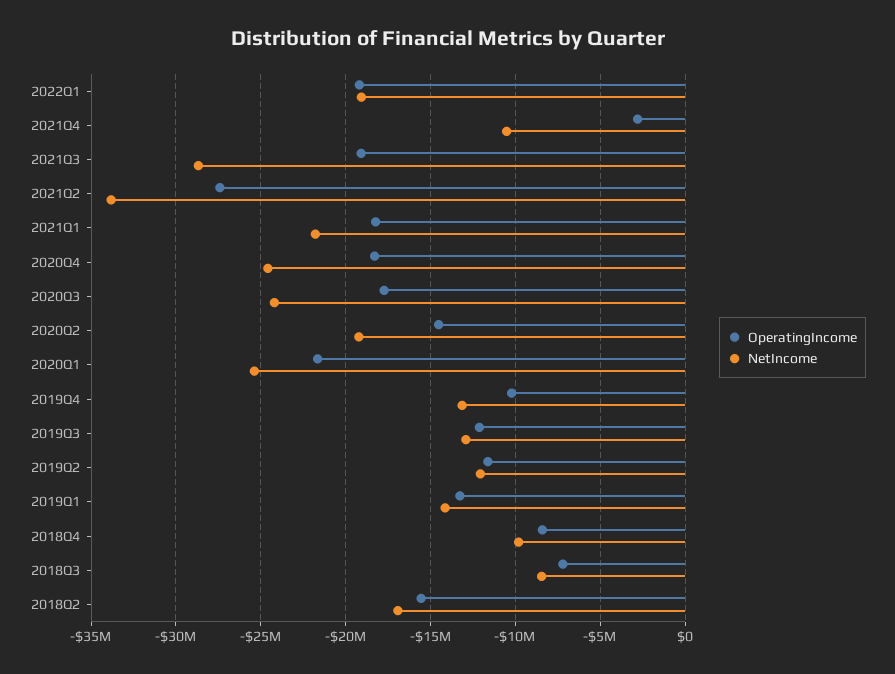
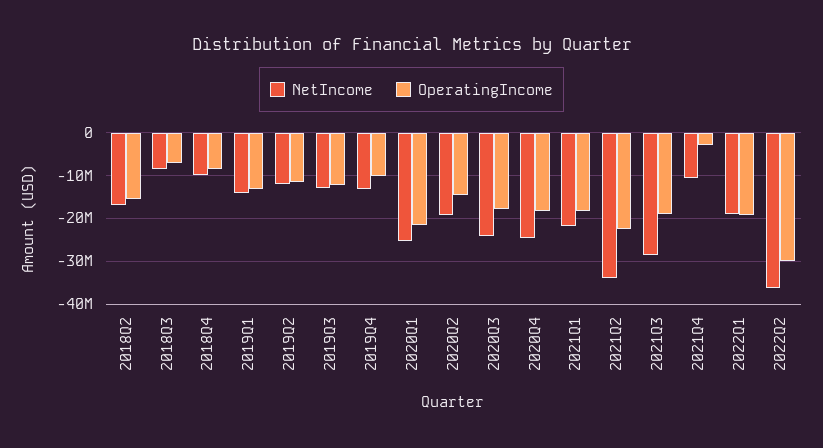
OperatingIncome, 2021Q2: -27500000 -> -22000000
NetIncome, 2022Q2: none -> -36000000
OperatingIncome, 2022Q2: none -> -30000000

